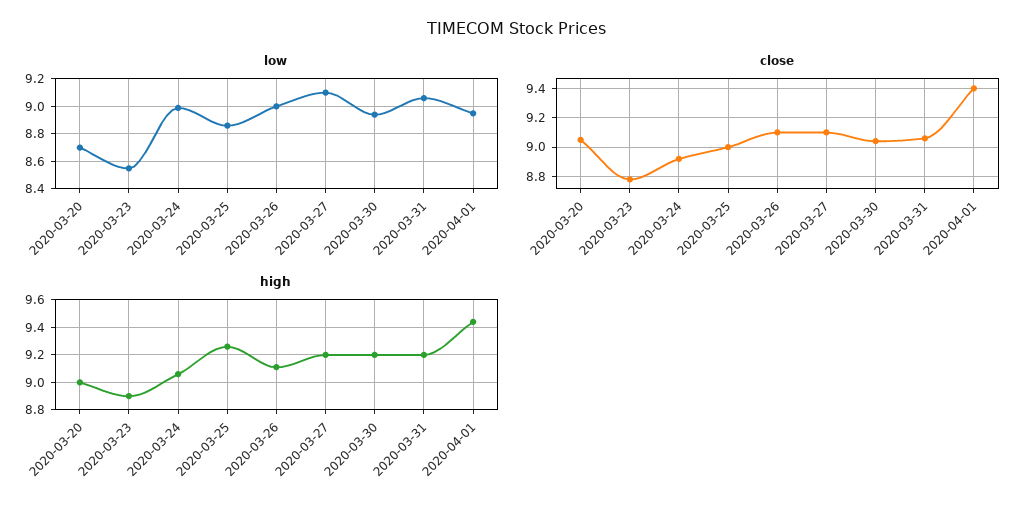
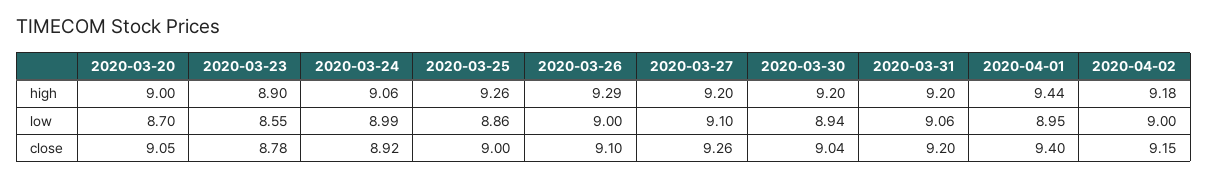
close, 2020-03-27: 9.1 -> 9.26
close, 2020-03-31: 9.05 -> 9.2
high, 2020-03-26: 9.1 -> 9.29
high, 2020-04-02: none -> 9.18
low, 2020-04-02: none -> 9
close, 2020-04-02: none -> 9.15

